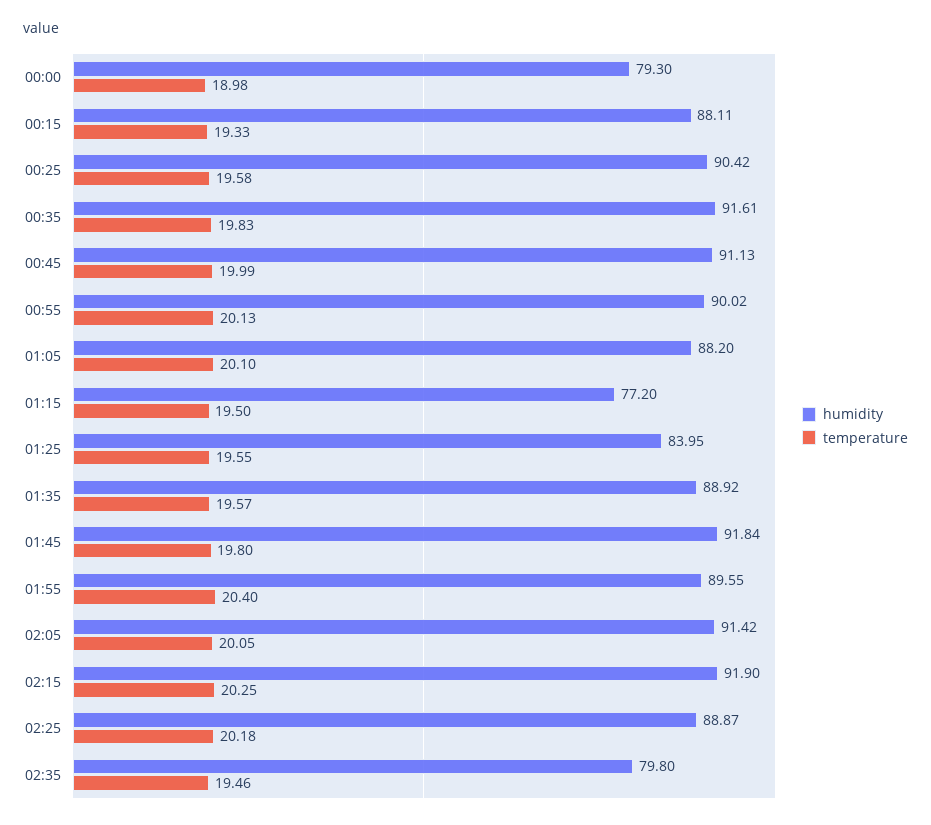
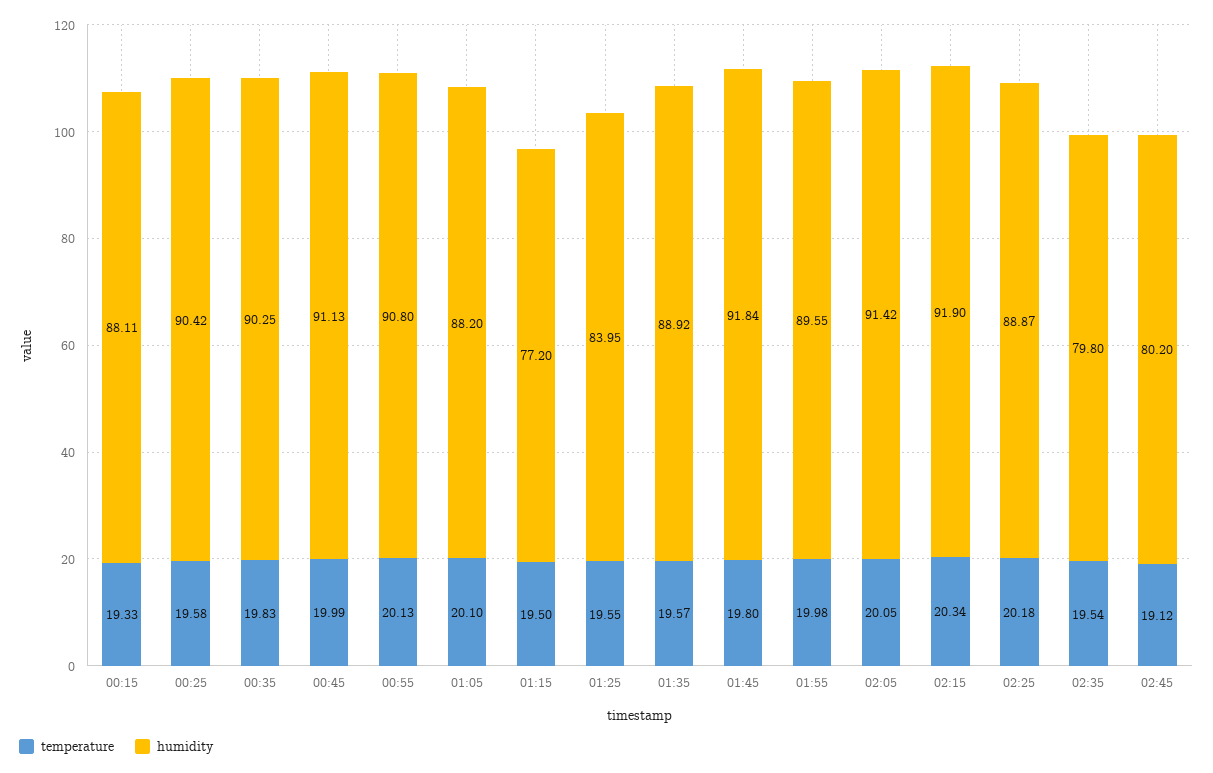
humidity, 00:00: 79.3 -> none
temperature, 00:00: 18.98 -> none
humidity, 00:35: 91.61 -> 90.25
humidity, 00:55: 90.02 -> 90.8
temperature, 01:55: 20.4 -> 19.98
temperature, 02:15: 20.25 -> 20.34
temperature, 02:35: 19.46 -> 19.54
temperature, 02:45: none -> 19.12
humidity, 02:45: none -> 80.2

